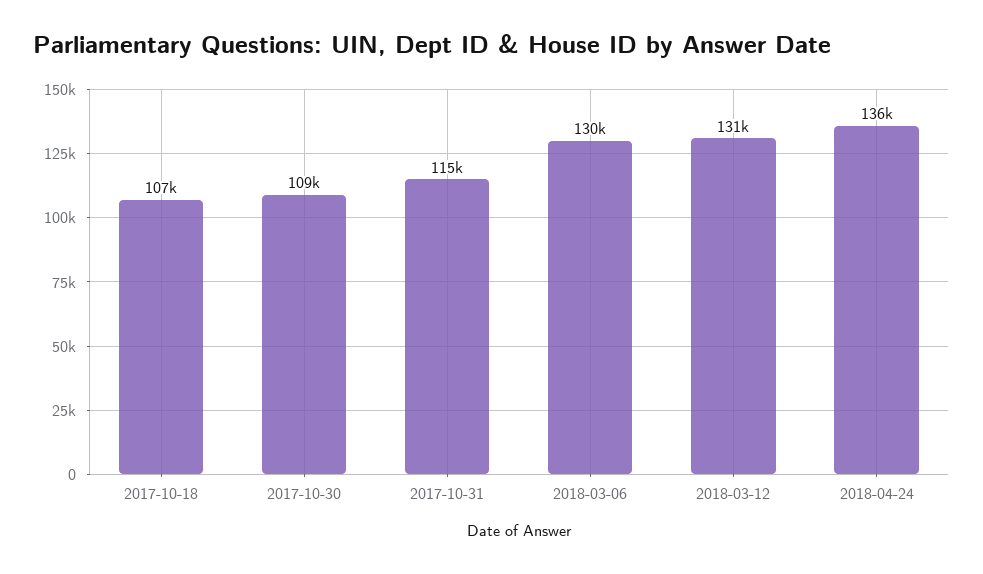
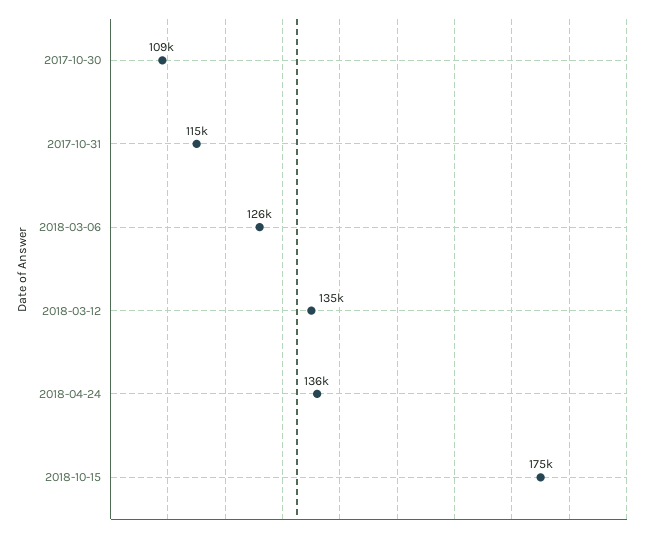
2017-10-18: 107000 -> none
2018-03-06: 130000 -> 126000
2018-03-12: 131000 -> 135000
2018-10-15: none -> 175000

